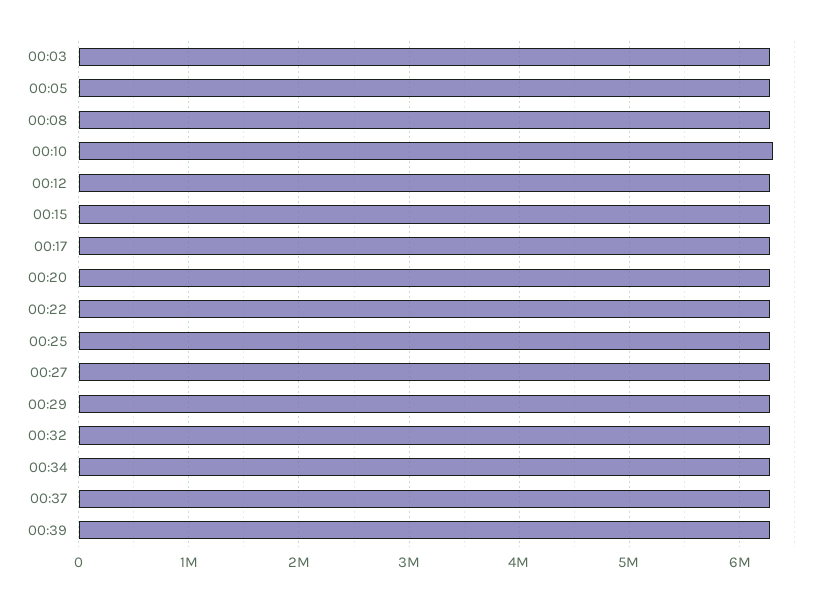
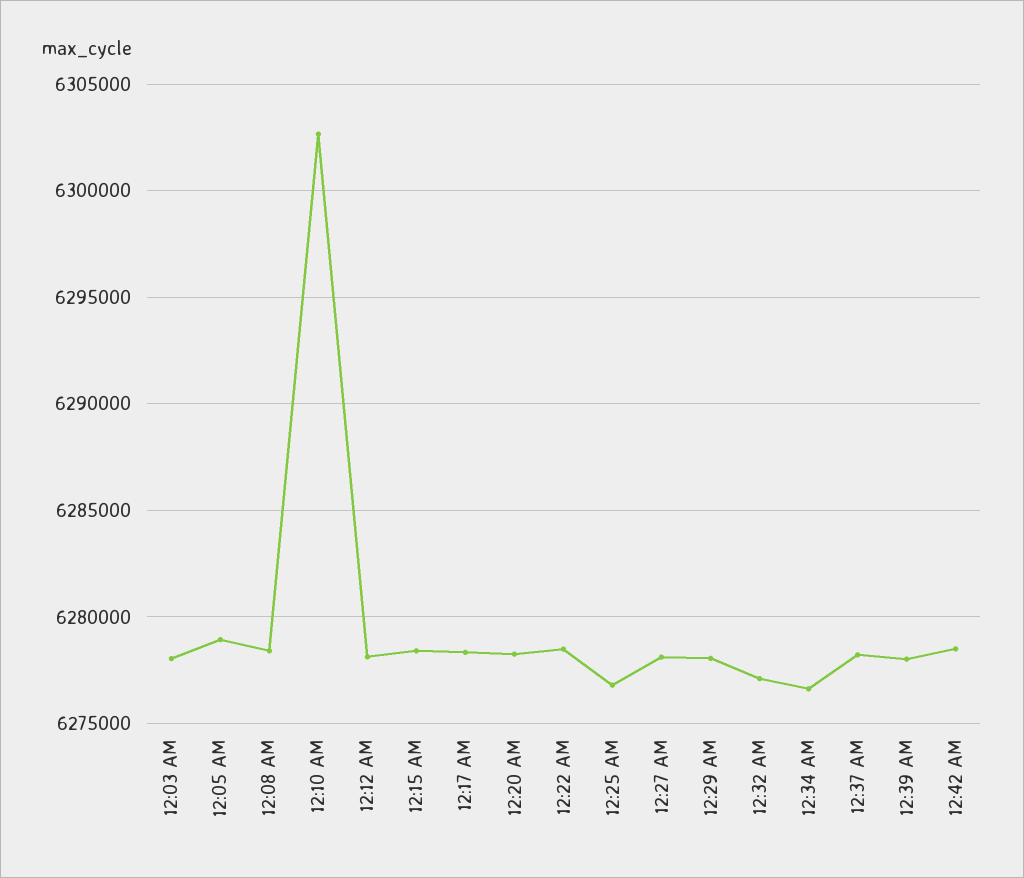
12:42 AM: none -> 6278500

